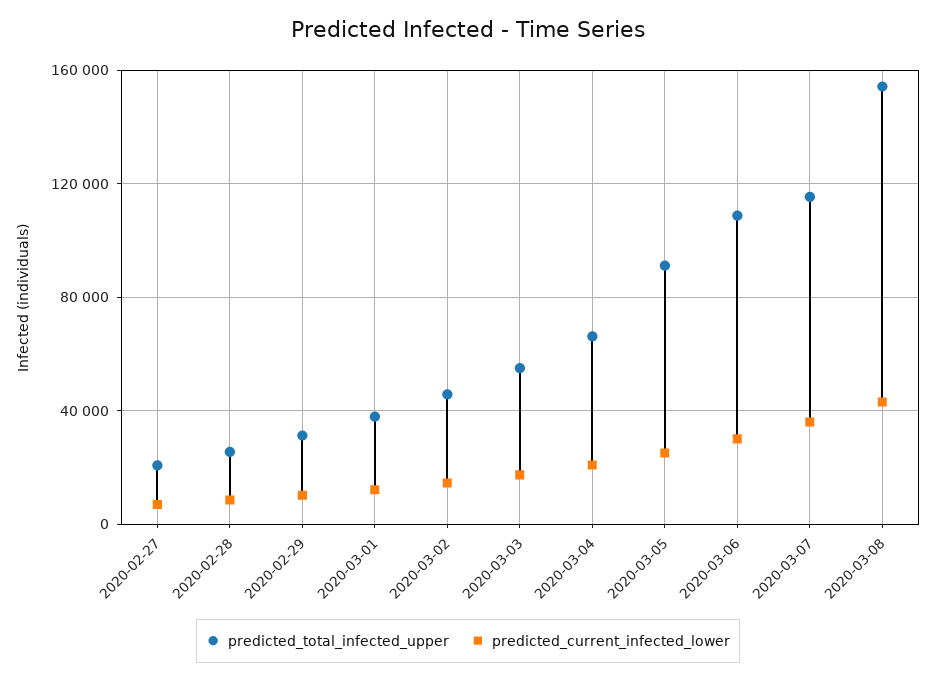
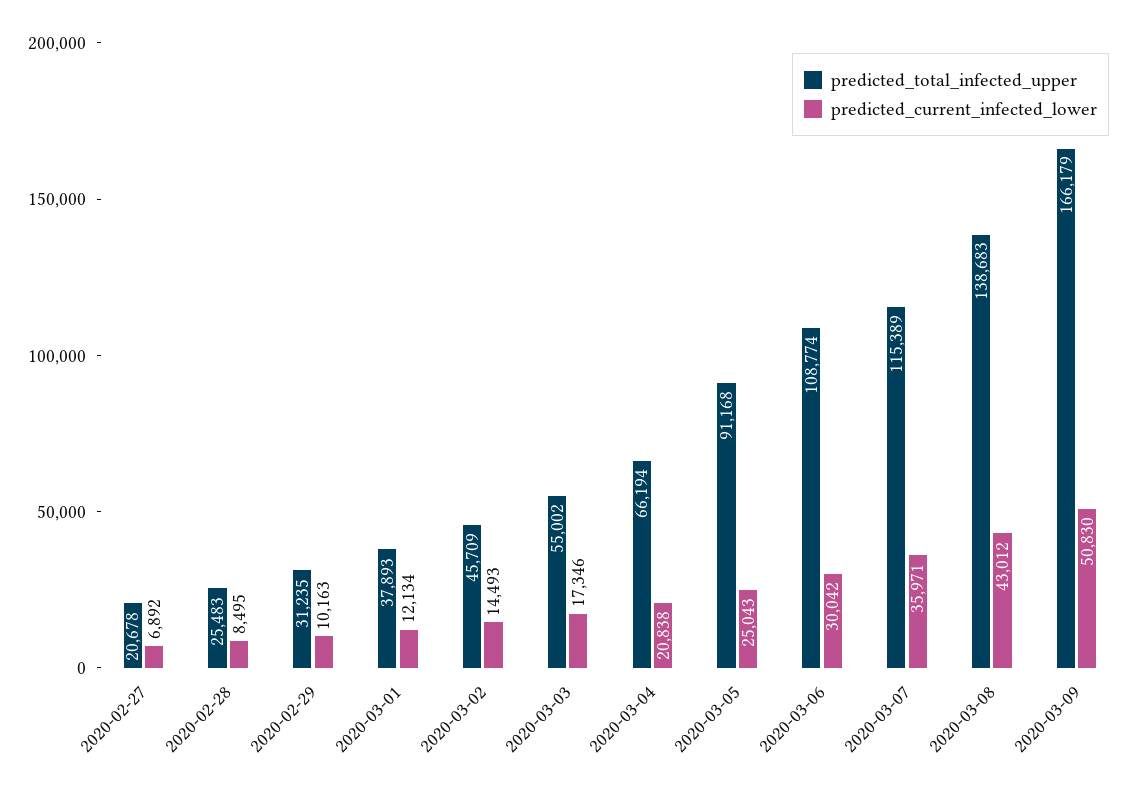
predicted_total_infected_upper, 2020-03-08: 155000 -> 138683
predicted_total_infected_upper, 2020-03-09: none -> 166179
predicted_current_infected_lower, 2020-03-09: none -> 50830

